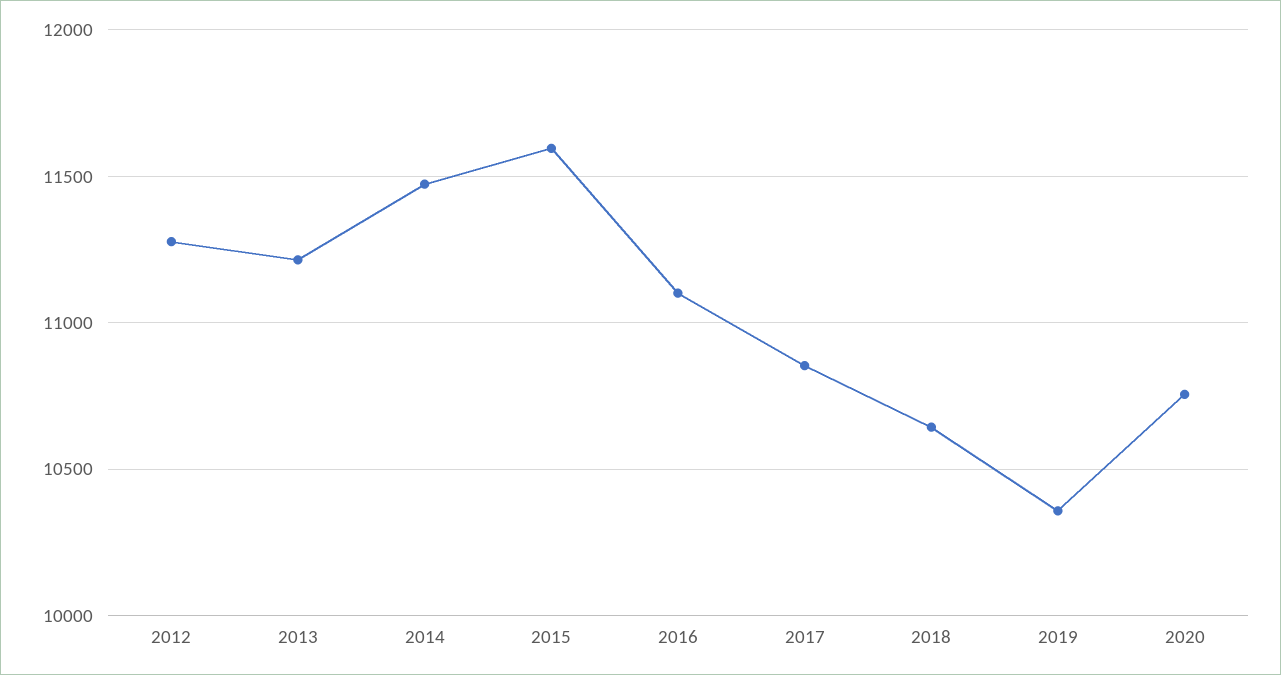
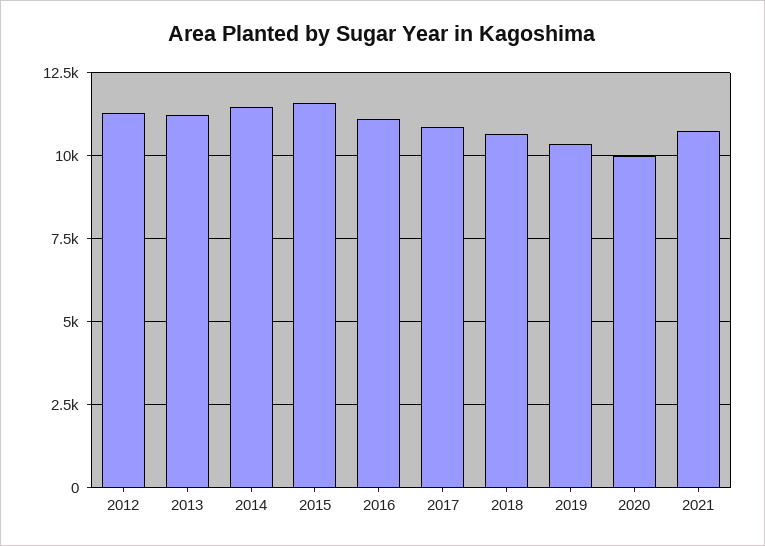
2020: 10750 -> 10000
2021: none -> 10750

